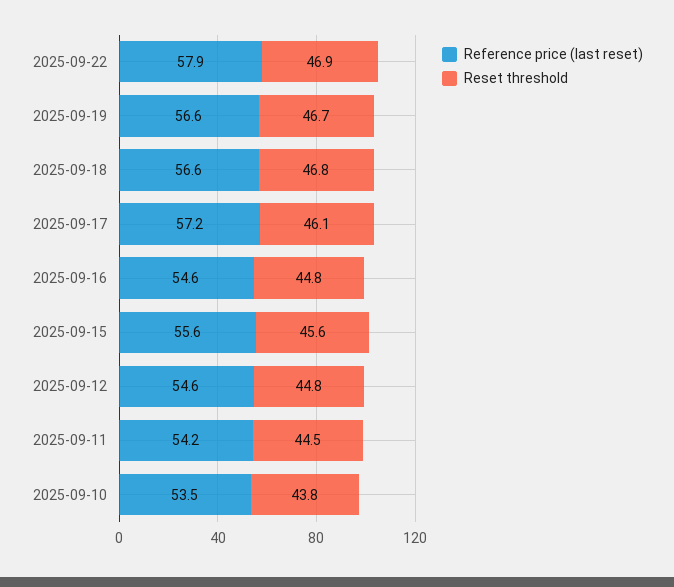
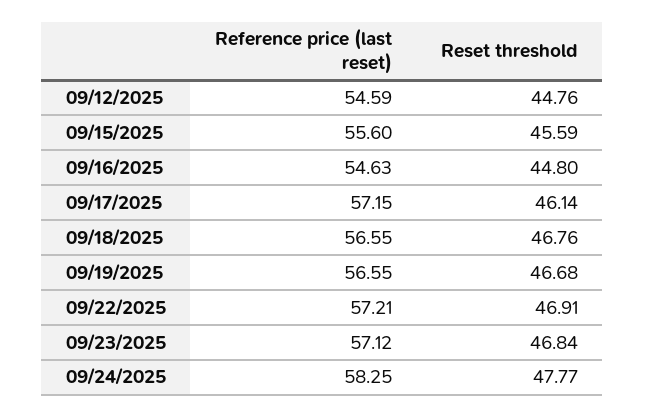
Reference price (last reset), 2025-09-22: 57.9 -> 57.21
Reference price (last reset), 2025-09-11: 54.2 -> none
Reset threshold, 2025-09-11: 44.5 -> none
Reference price (last reset), 2025-09-10: 53.5 -> none
Reset threshold, 2025-09-10: 43.8 -> none
Reference price (last reset), 09/23/2025: none -> 57.12
Reset threshold, 09/23/2025: none -> 46.84
Reference price (last reset), 09/24/2025: none -> 58.25
Reset threshold, 09/24/2025: none -> 47.77

